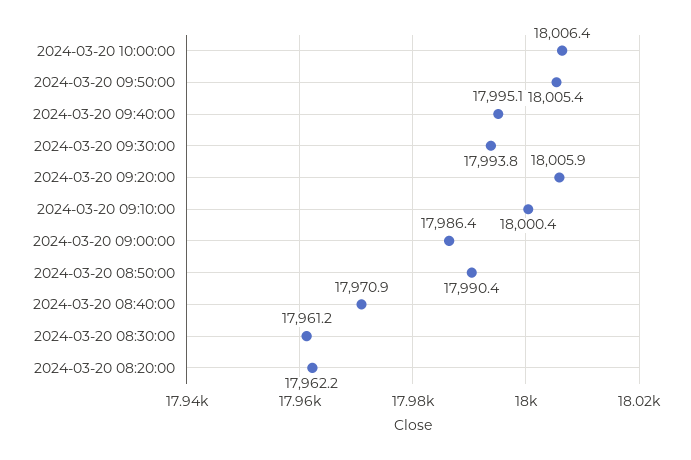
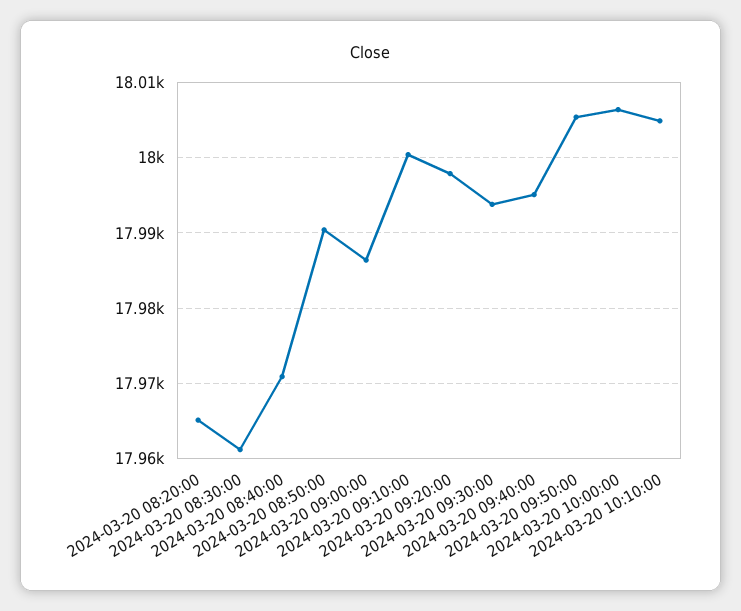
2024-03-20 09:20:00: 18005.9 -> 17998
2024-03-20 08:20:00: 17962.2 -> 17965
2024-03-20 10:10:00: none -> 18005

